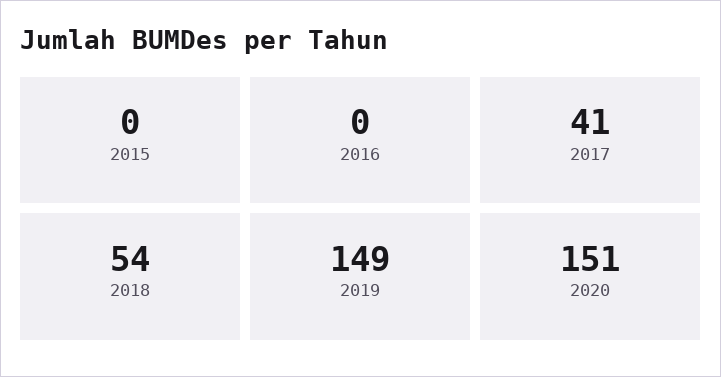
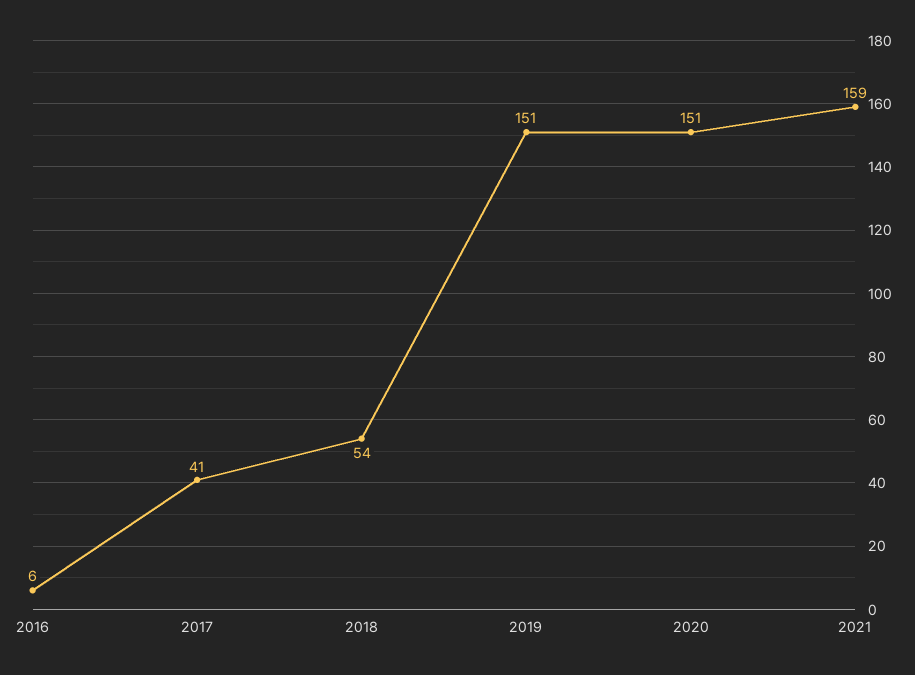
2015: 0 -> none
2016: 0 -> 6
2019: 149 -> 151
2021: none -> 159

